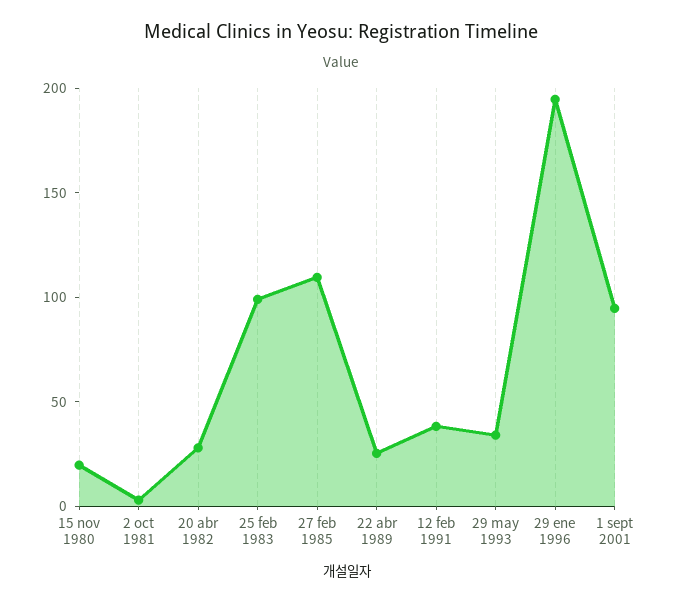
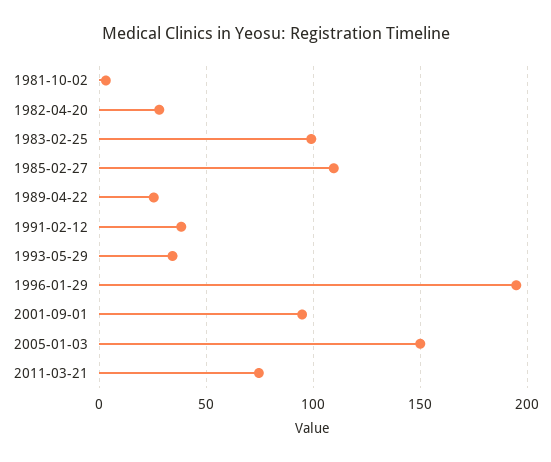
15 nov 1980: 20 -> none
2005-01-03: none -> 150
2011-03-21: none -> 75

